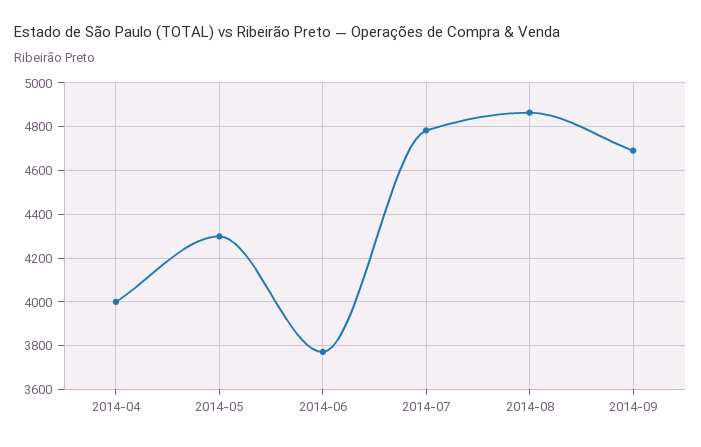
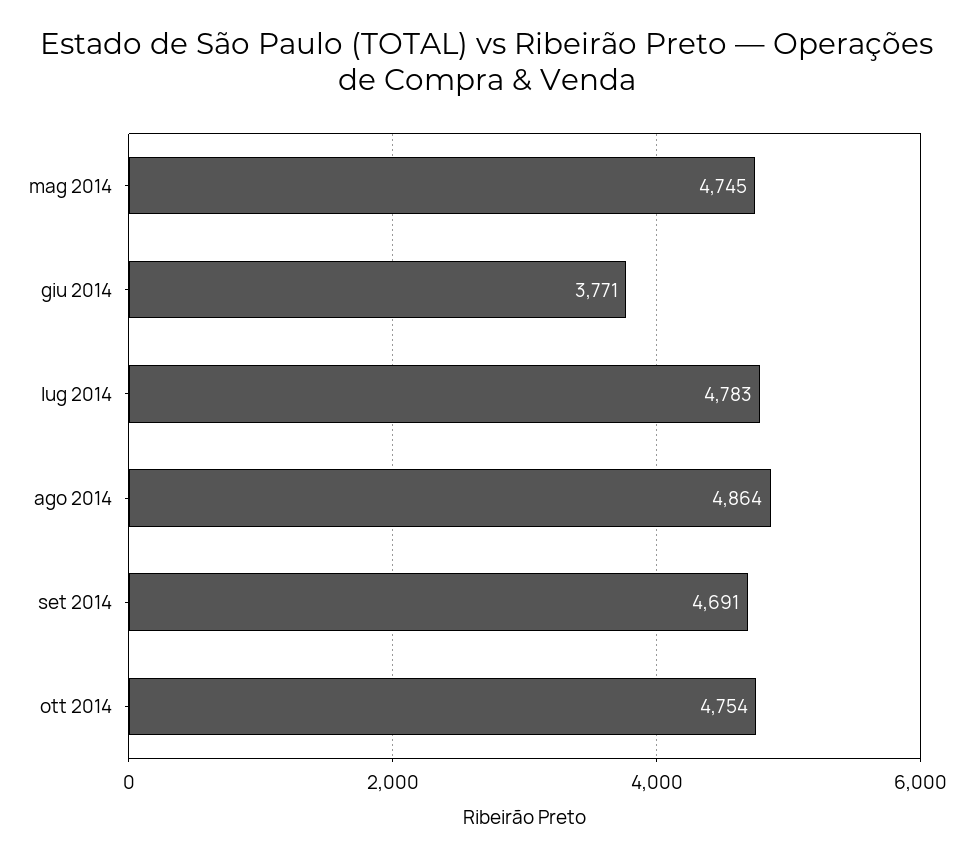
2014-04: 4000 -> none
2014-05: 4300 -> 4745
ott 2014: none -> 4754

